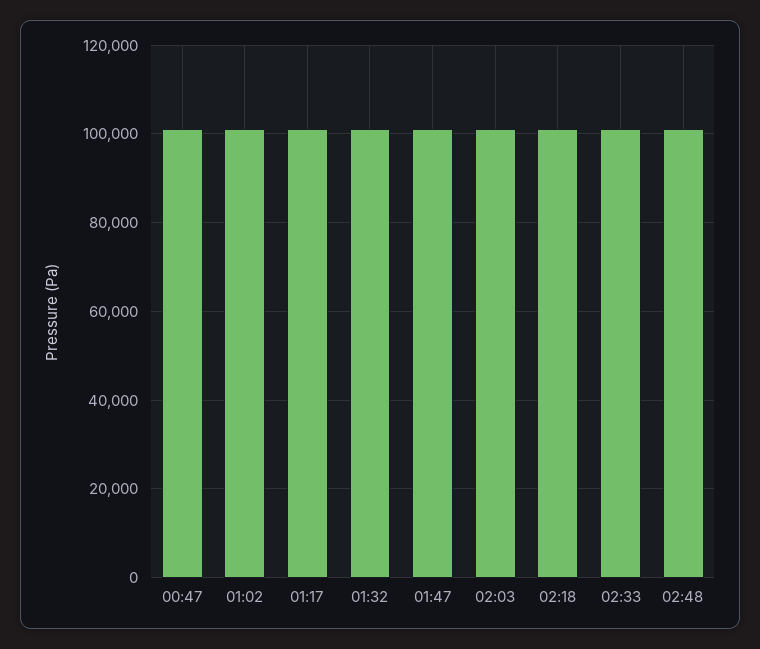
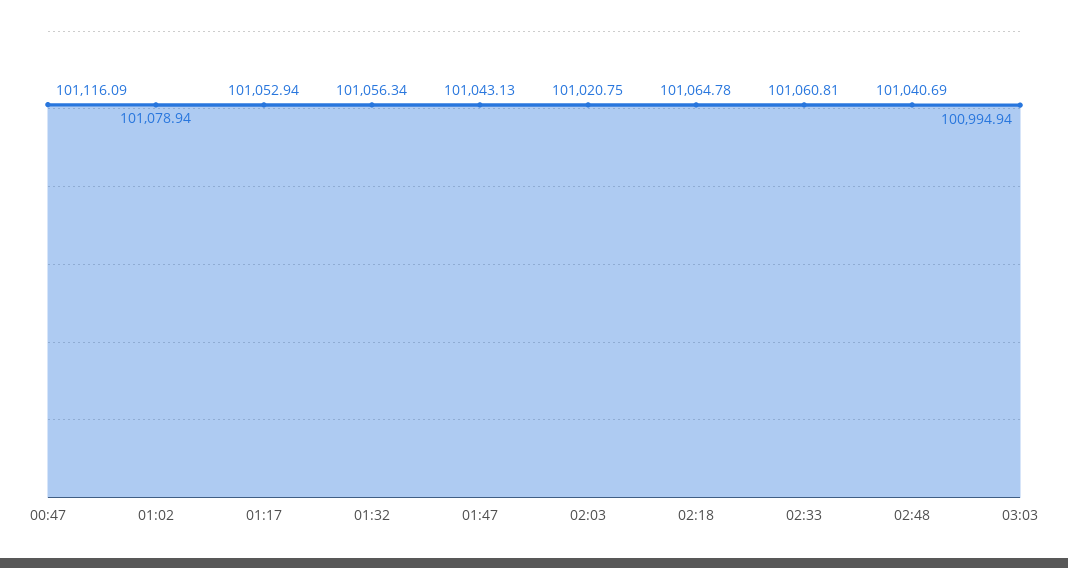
03:03: none -> 100994.94

